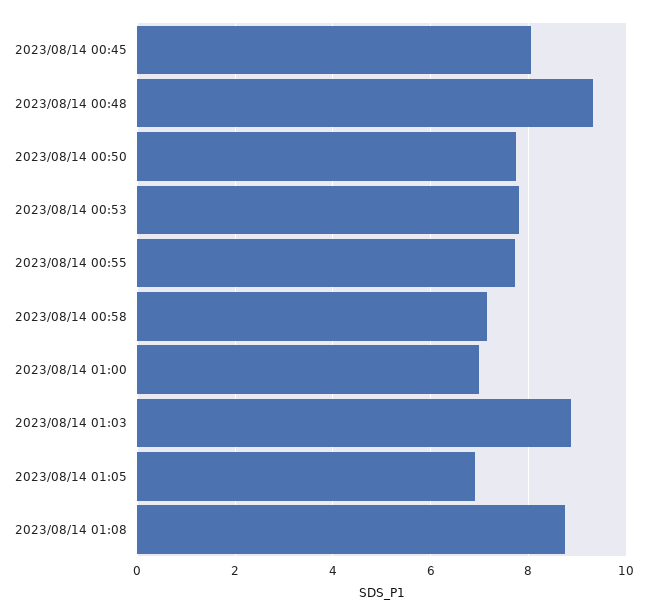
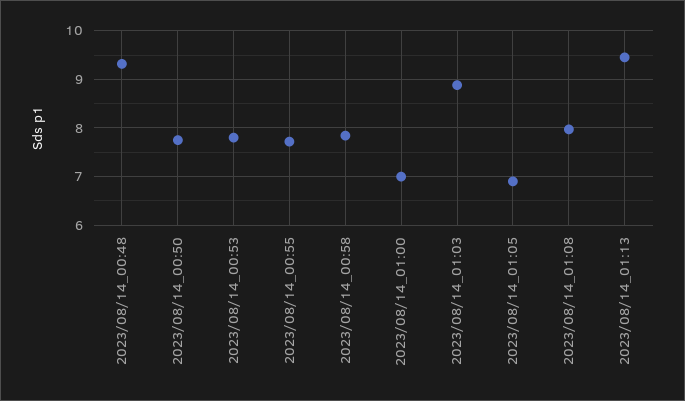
2023/08/14 00:45: 8 -> none
2023/08/14 00:58: 7.2 -> 7.8
2023/08/14 01:08: 8.8 -> 8
2023/08/14_01:13: none -> 9.4

